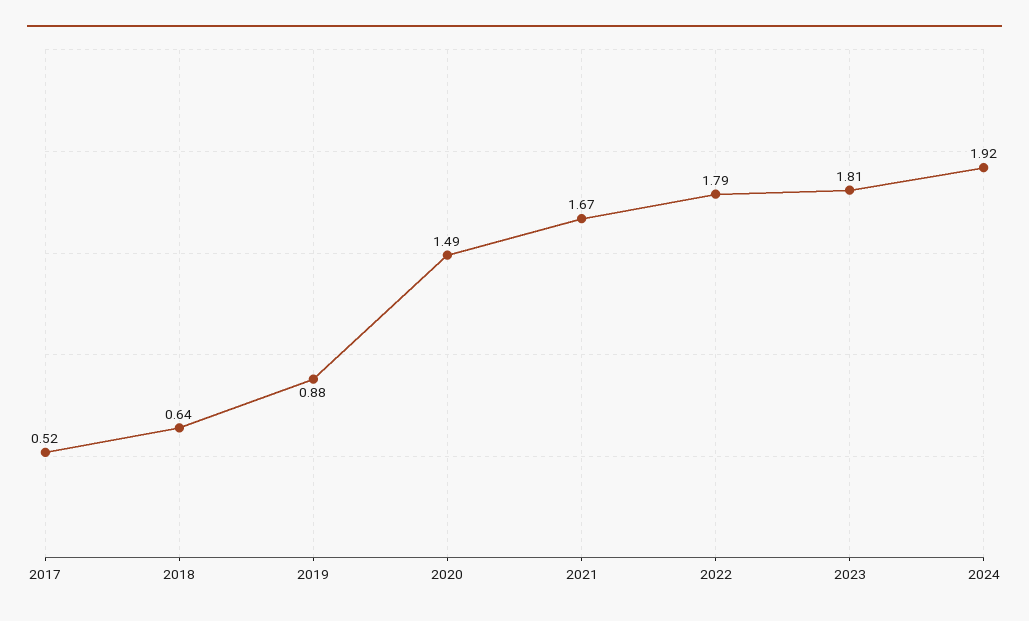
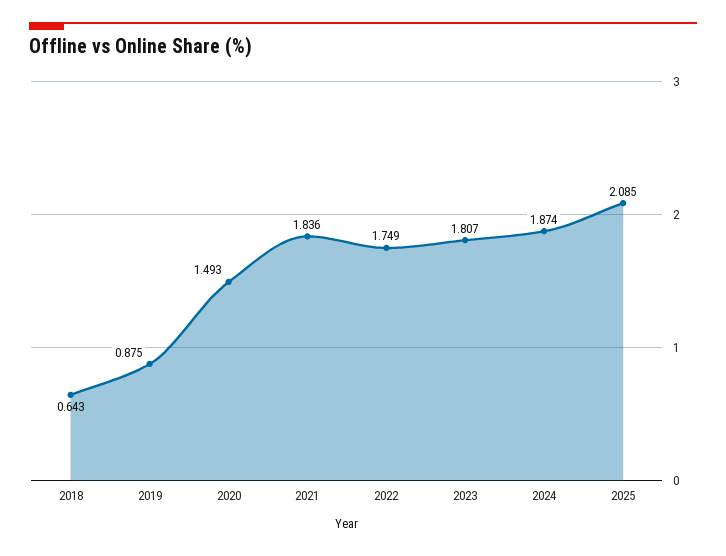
2017: 0.52 -> none
2021: 1.67 -> 1.836
2022: 1.79 -> 1.749
2024: 1.92 -> 1.874
2025: none -> 2.085

